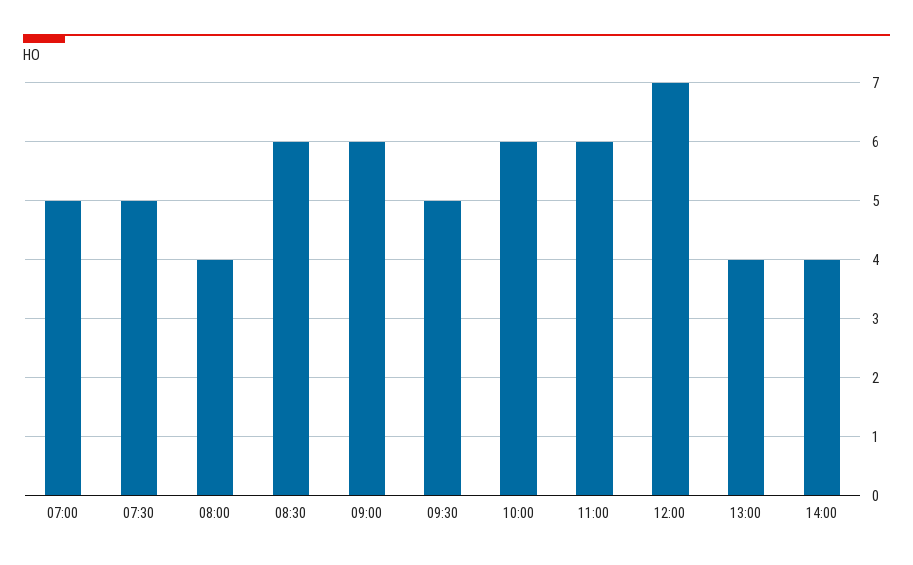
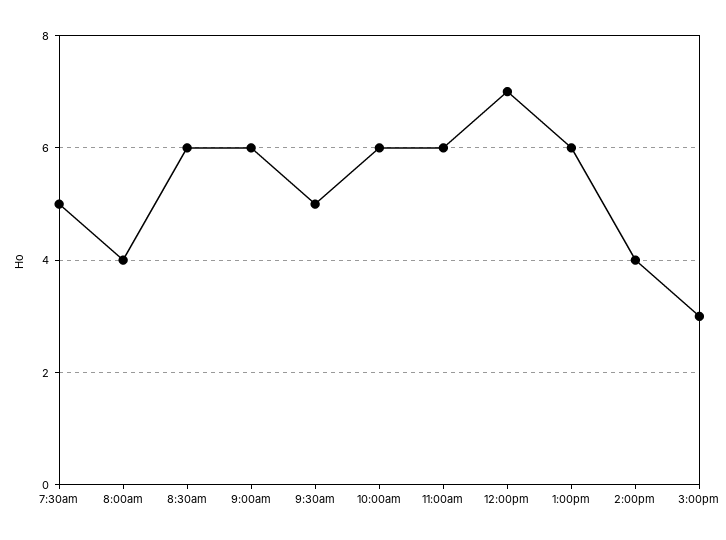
07:00: 5 -> none
13:00: 4 -> 6
3:00pm: none -> 3

